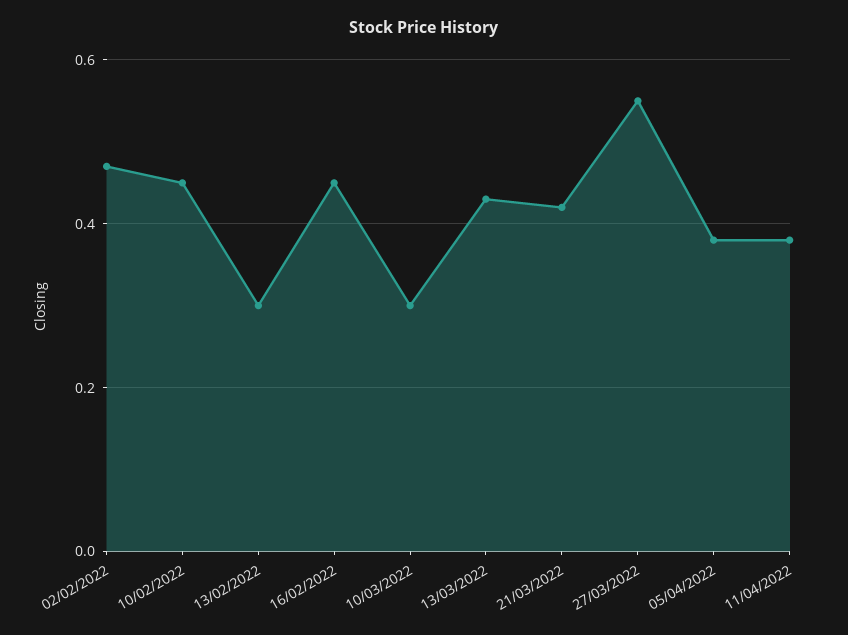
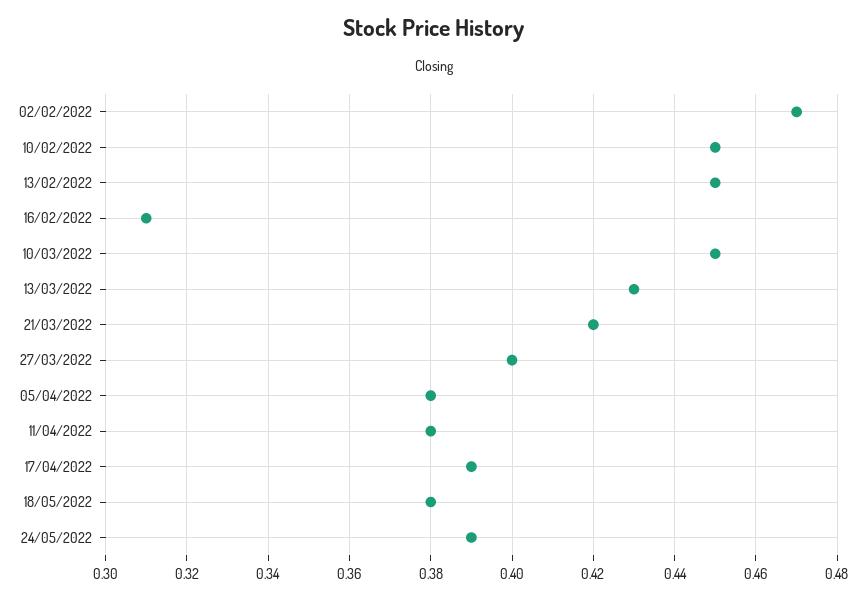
13/02/2022: 0.3 -> 0.45
16/02/2022: 0.45 -> 0.31
10/03/2022: 0.3 -> 0.45
27/03/2022: 0.55 -> 0.4
17/04/2022: none -> 0.39
18/05/2022: none -> 0.38
24/05/2022: none -> 0.39

